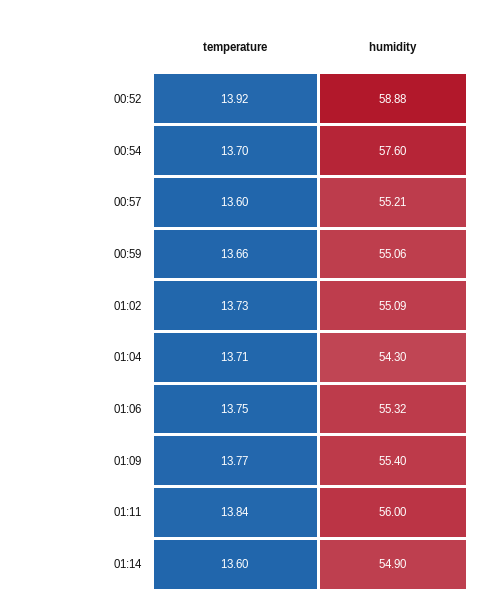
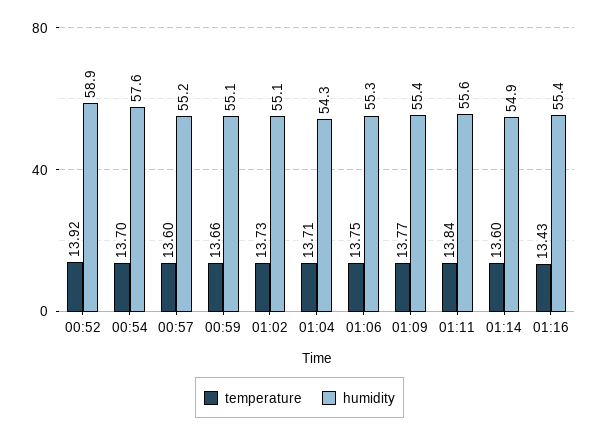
humidity, 01:11: 56 -> 55.6
temperature, 01:16: none -> 13.43
humidity, 01:16: none -> 55.4

